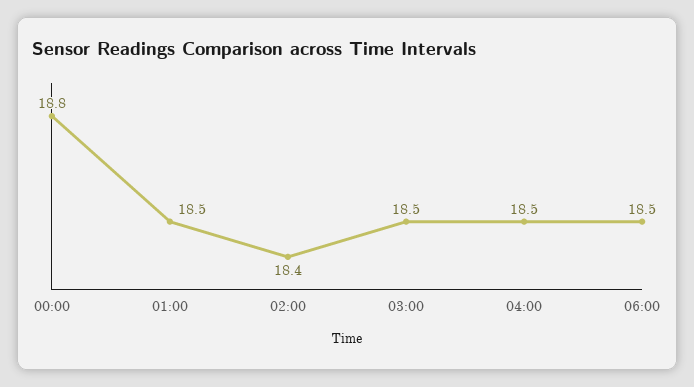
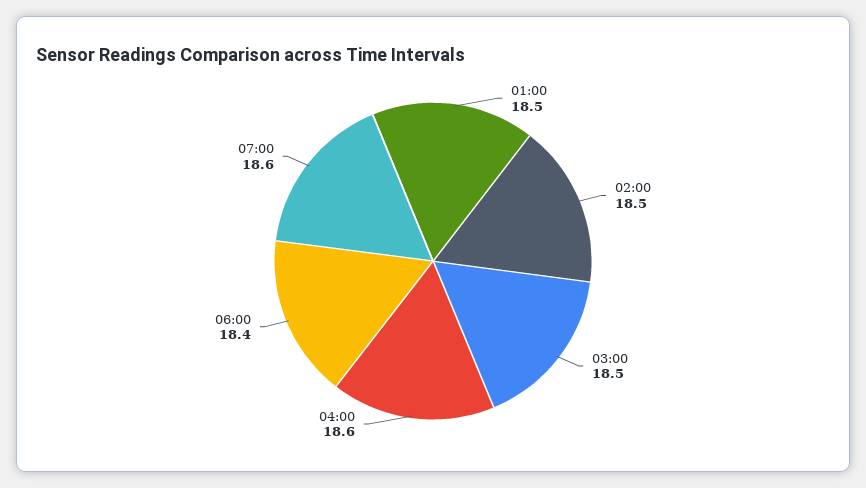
00:00: 18.8 -> none
02:00: 18.4 -> 18.5
04:00: 18.5 -> 18.6
06:00: 18.5 -> 18.4
07:00: none -> 18.6

